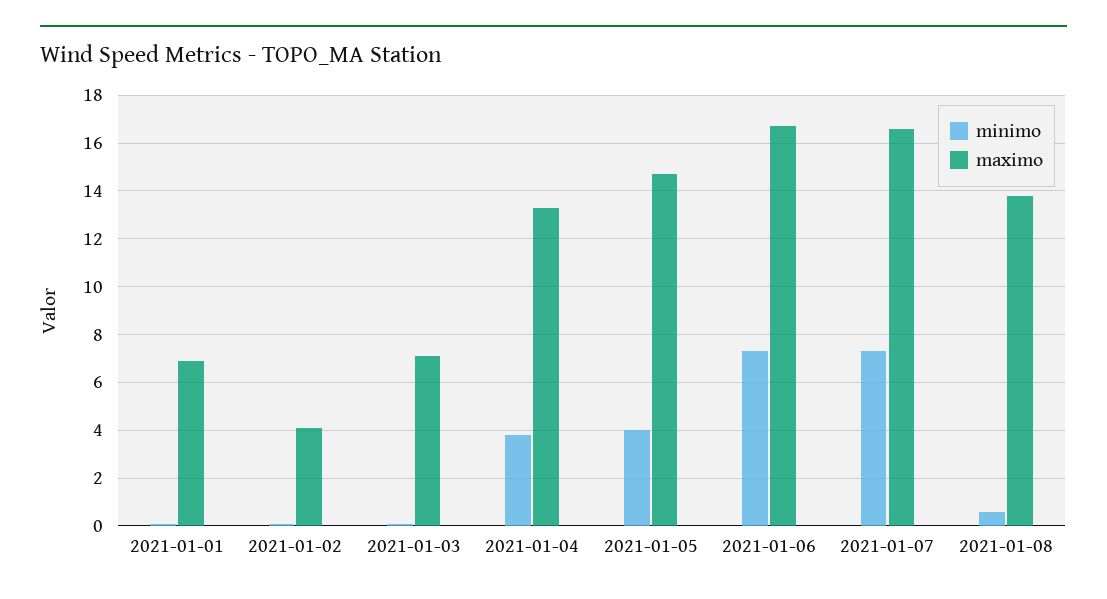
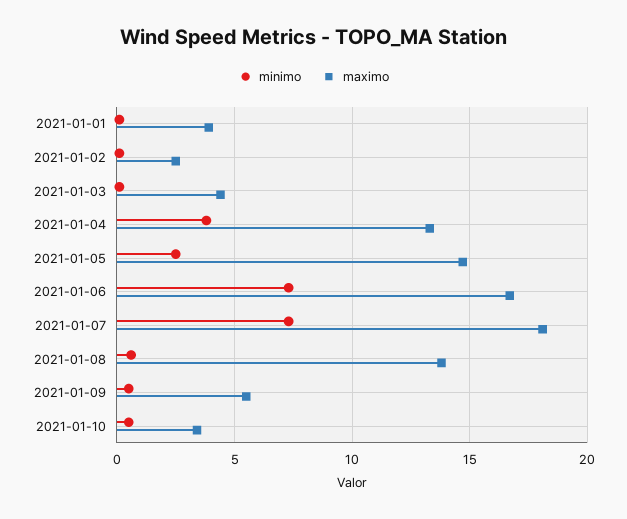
maximo, 2021-01-01: 7 -> 4
maximo, 2021-01-02: 4 -> 2.5
maximo, 2021-01-03: 7 -> 4.5
minimo, 2021-01-05: 4 -> 2.5
maximo, 2021-01-07: 16.5 -> 18
minimo, 2021-01-09: none -> 0.5
maximo, 2021-01-09: none -> 5.5
minimo, 2021-01-10: none -> 0.5
maximo, 2021-01-10: none -> 3.5

